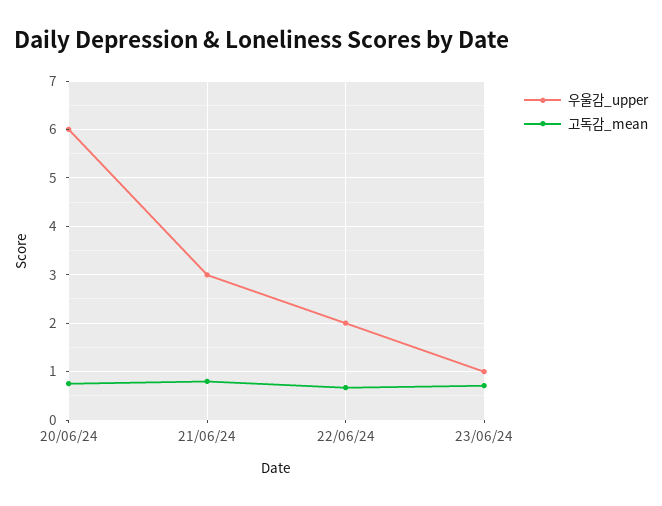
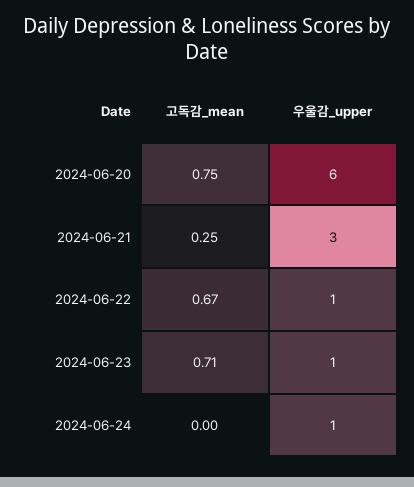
고독감_mean, 21/06/24: 0.8 -> 0.25
우울감_upper, 22/06/24: 2 -> 1
고독감_mean, 2024-06-24: none -> 0
우울감_upper, 2024-06-24: none -> 1

